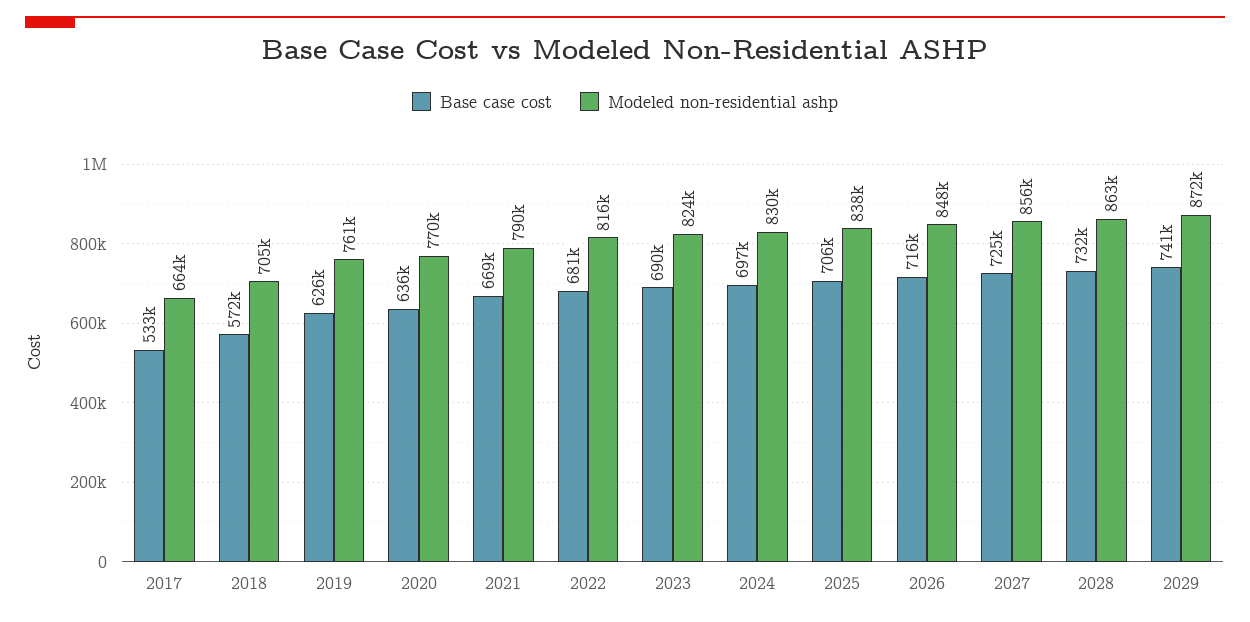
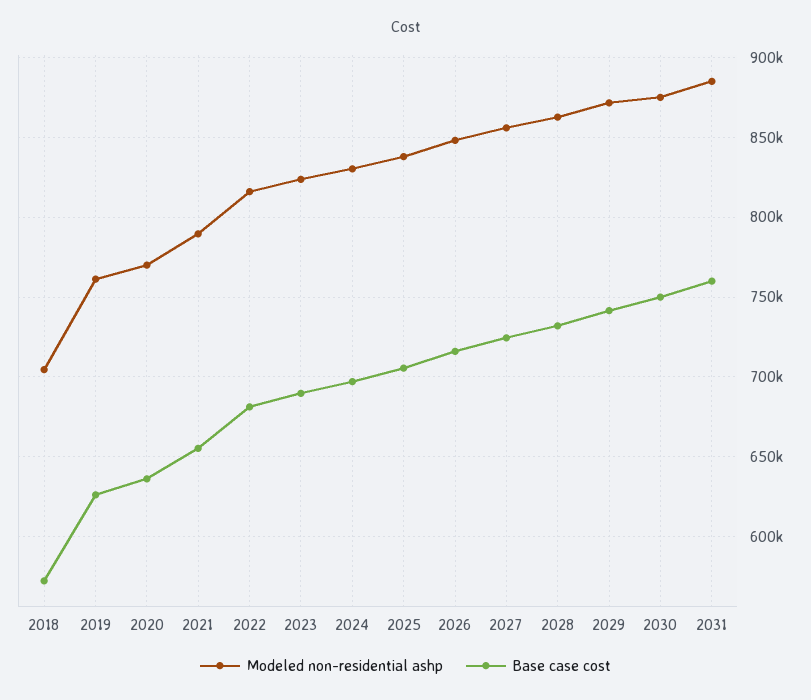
Base case cost, 2017: 533000 -> none
Modeled non-residential ashp, 2017: 664000 -> none
Base case cost, 2021: 669000 -> 655000
Modeled non-residential ashp, 2030: none -> 875000
Base case cost, 2030: none -> 750000
Modeled non-residential ashp, 2031: none -> 885000
Base case cost, 2031: none -> 760000

